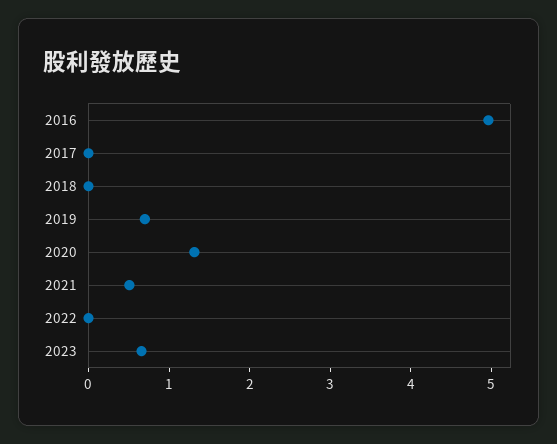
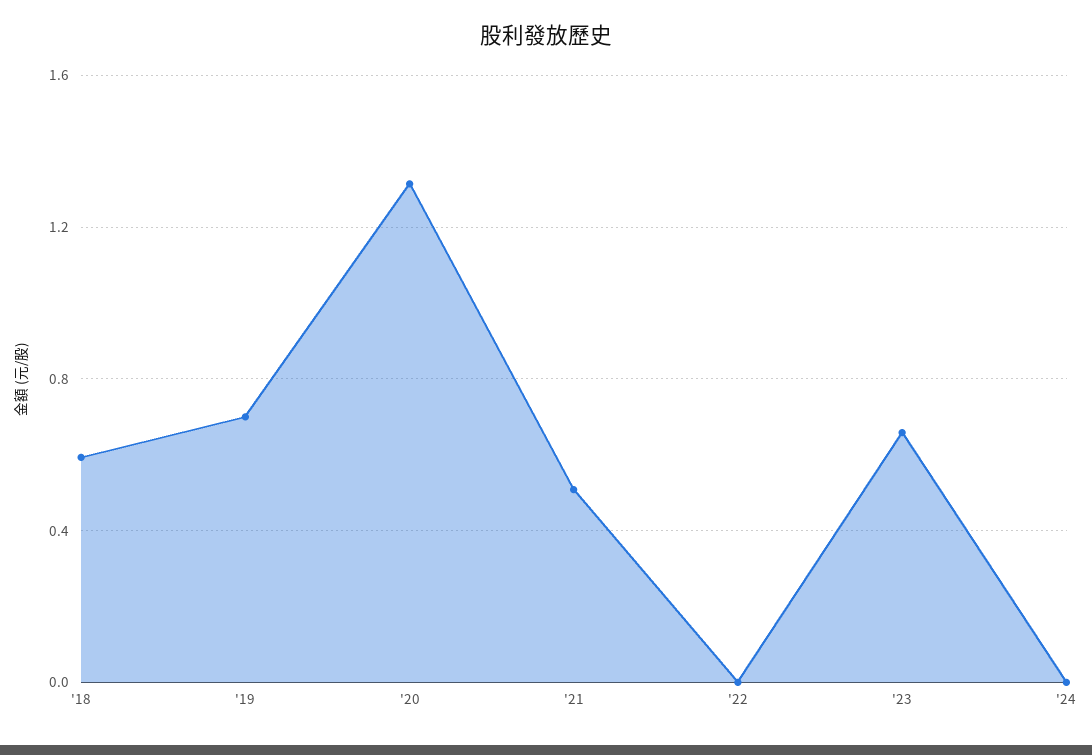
2016: 5 -> none
2017: 0 -> none
2018: 0 -> 0.6
'24: none -> 0

